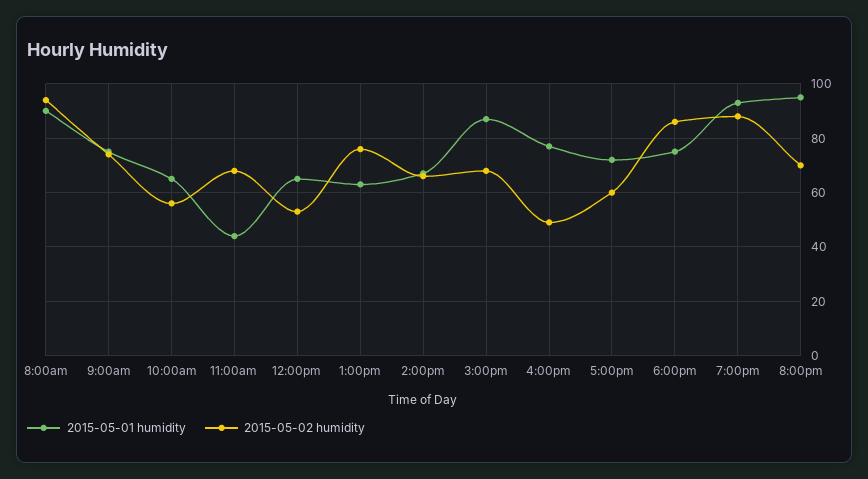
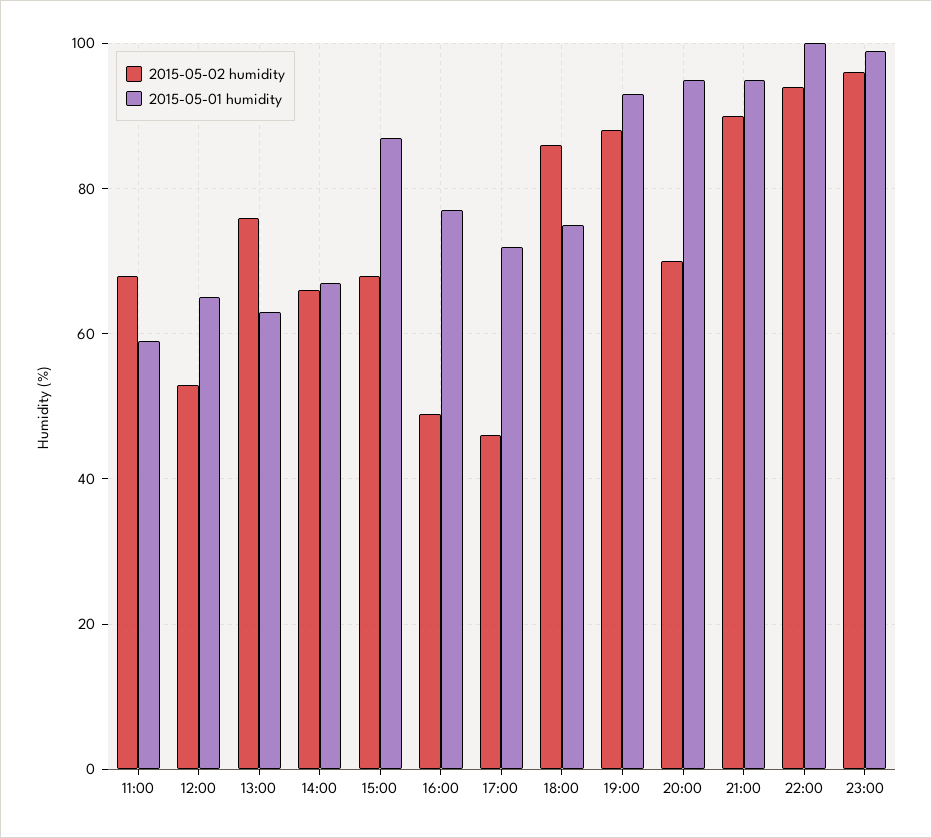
2015-05-01 humidity, 8:00am: 90 -> none
2015-05-02 humidity, 8:00am: 95 -> none
2015-05-01 humidity, 9:00am: 75 -> none
2015-05-02 humidity, 9:00am: 75 -> none
2015-05-01 humidity, 10:00am: 65 -> none
2015-05-02 humidity, 10:00am: 55 -> none
2015-05-01 humidity, 11:00am: 45 -> 60
2015-05-02 humidity, 5:00pm: 60 -> 45
2015-05-02 humidity, 21:00: none -> 90
2015-05-01 humidity, 21:00: none -> 95
2015-05-02 humidity, 22:00: none -> 95
2015-05-01 humidity, 22:00: none -> 100
2015-05-02 humidity, 23:00: none -> 95
2015-05-01 humidity, 23:00: none -> 100

